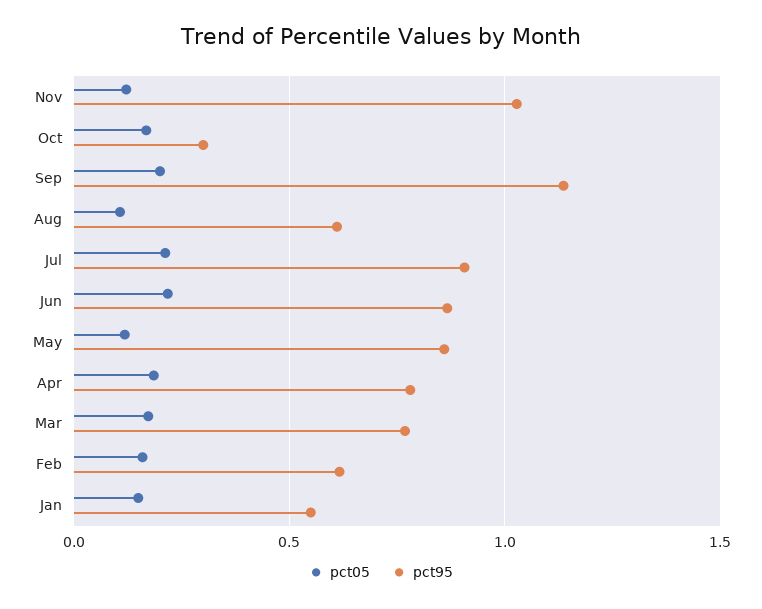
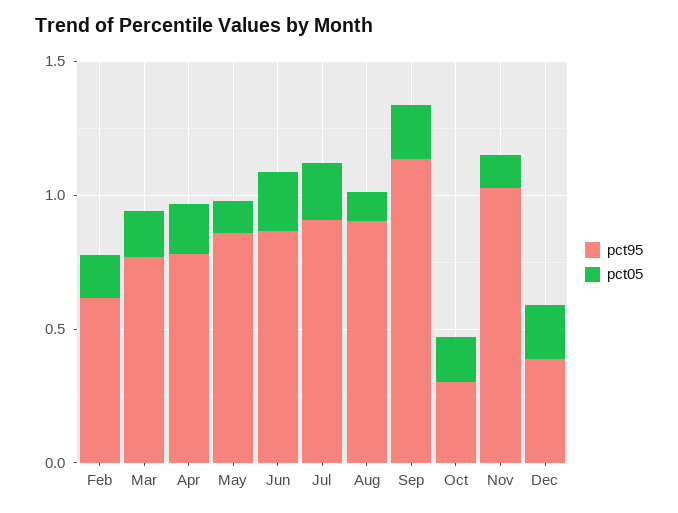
pct95, Aug: 0.6 -> 0.9
pct05, Jan: 0.15 -> none
pct95, Jan: 0.55 -> none
pct95, Dec: none -> 0.4
pct05, Dec: none -> 0.2

